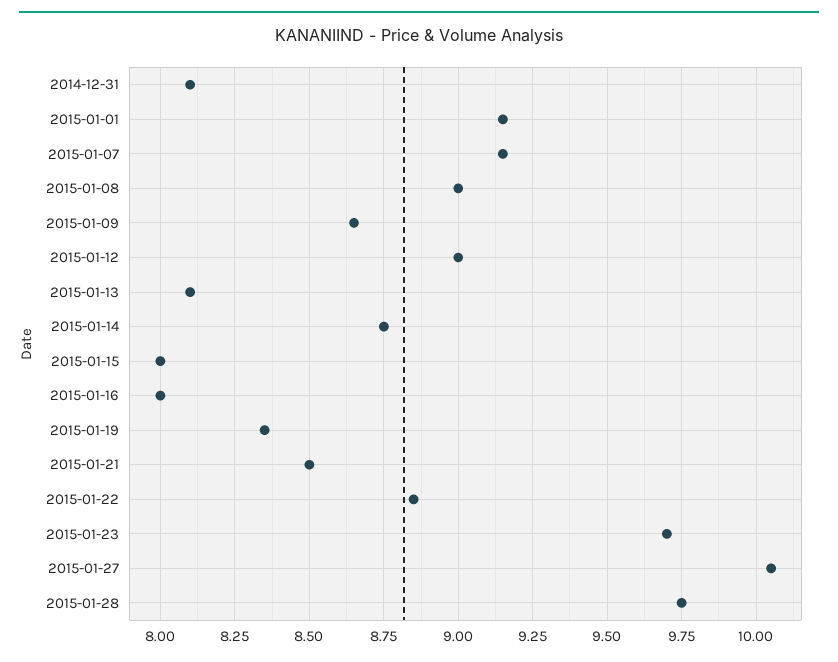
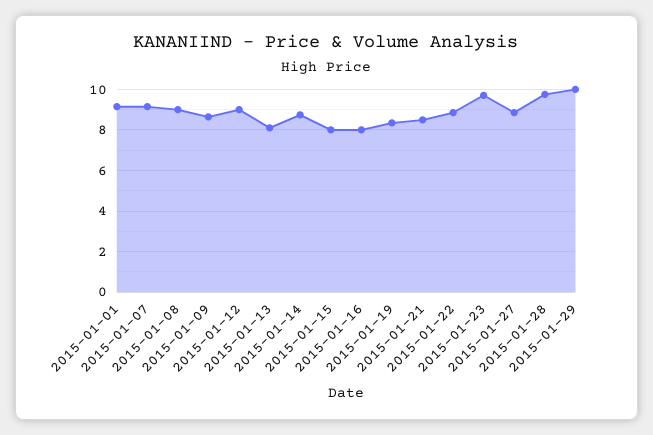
2014-12-31: 8.1 -> none
2015-01-27: 10.05 -> 9
2015-01-29: none -> 10

